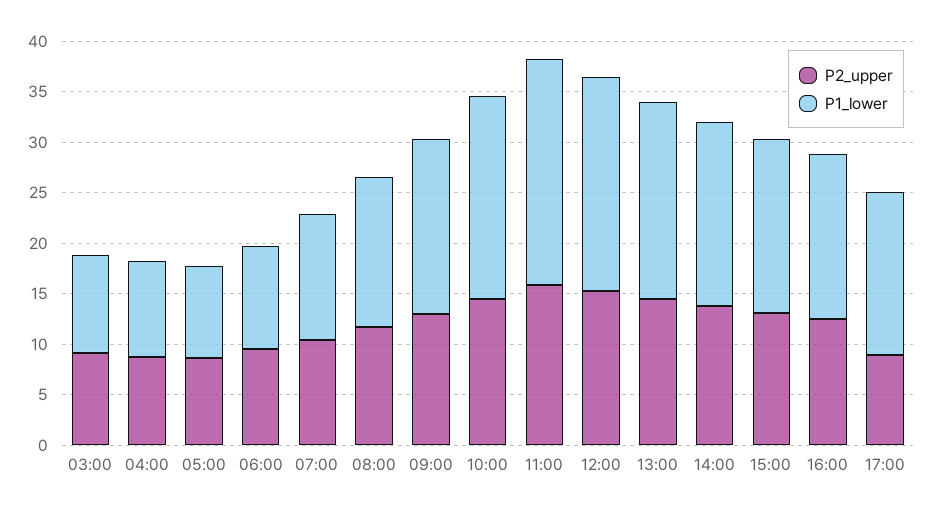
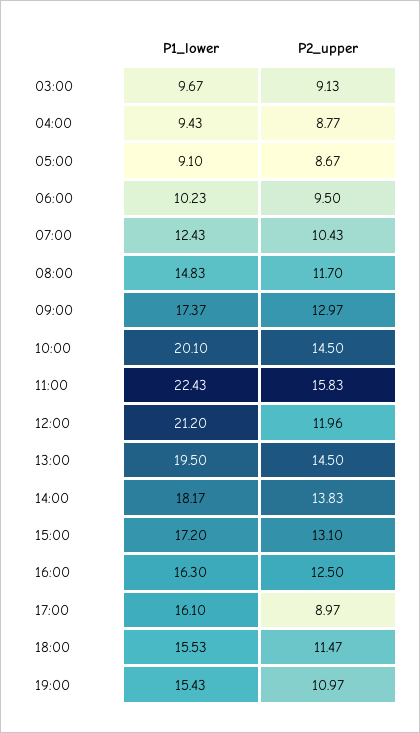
P2_upper, 12:00: 15 -> 11.96
P1_lower, 18:00: none -> 15.53
P2_upper, 18:00: none -> 11.47
P1_lower, 19:00: none -> 15.43
P2_upper, 19:00: none -> 10.97

